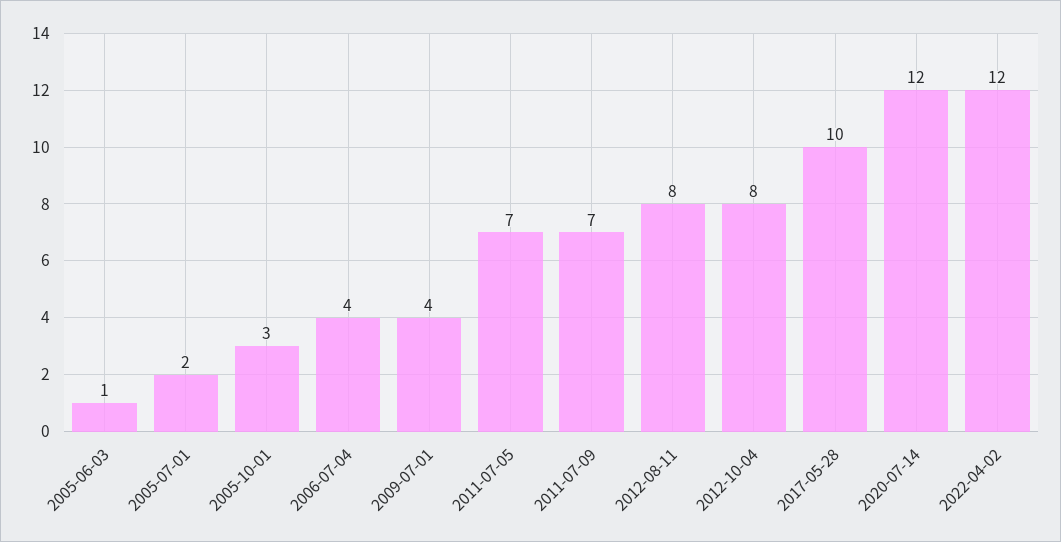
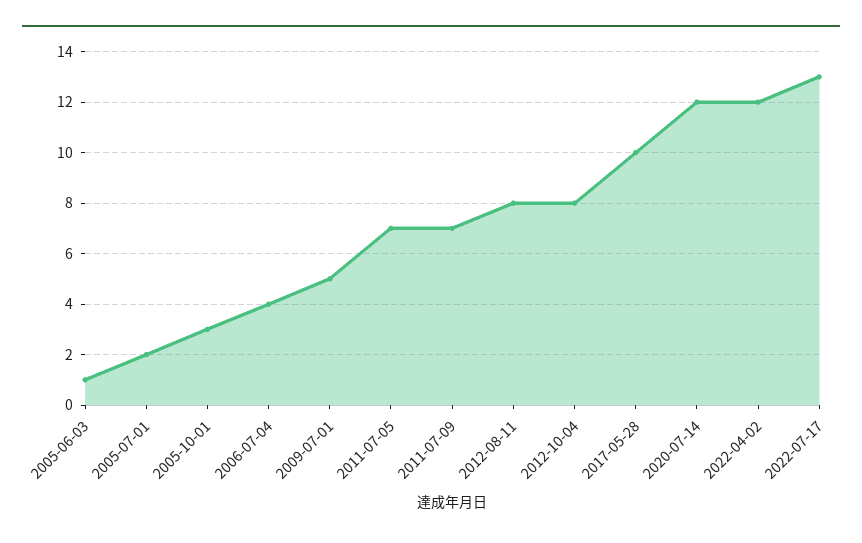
2009-07-01: 4 -> 5
2022-07-17: none -> 13

